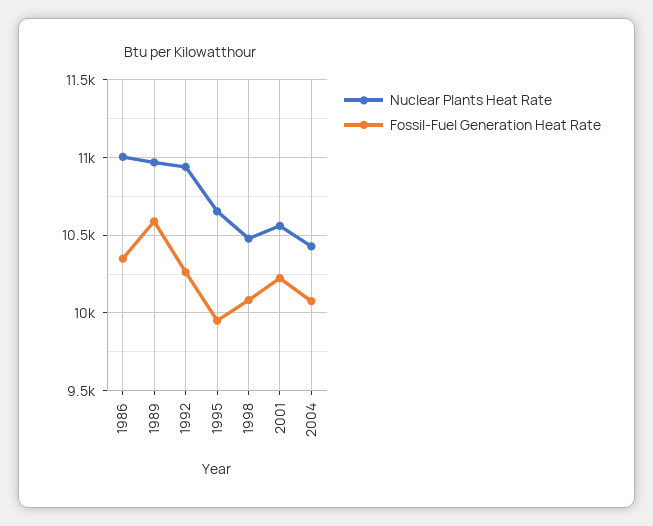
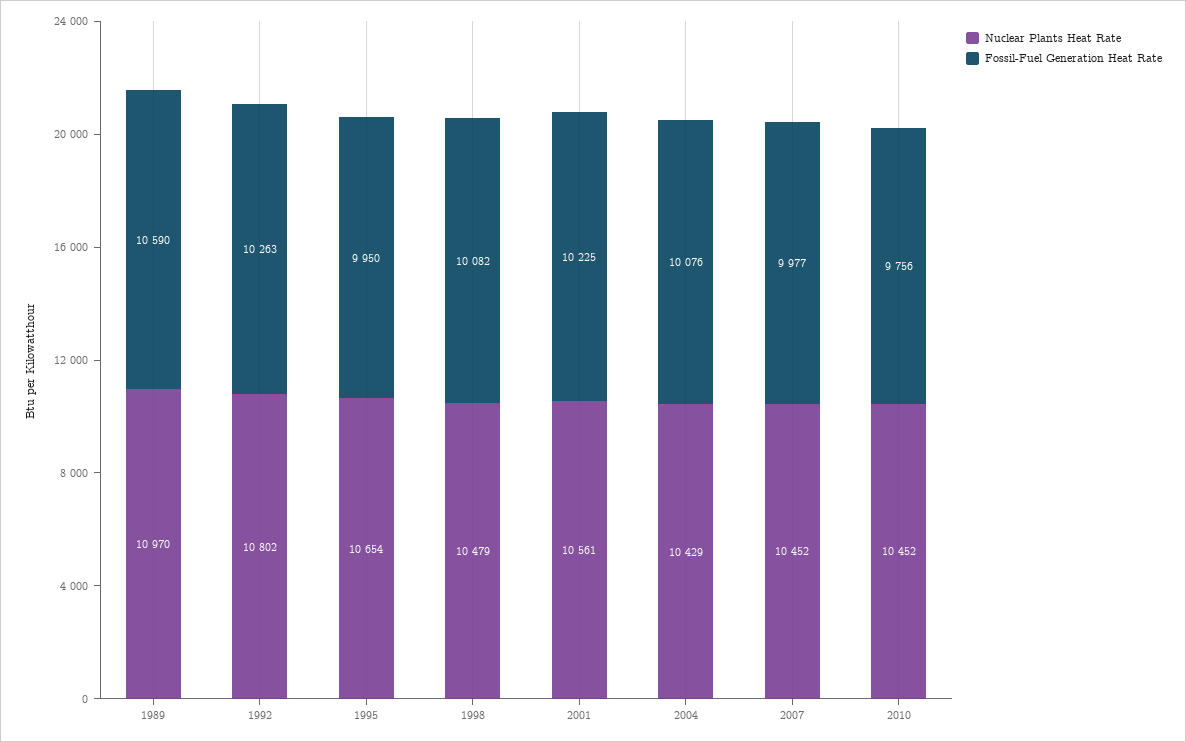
Nuclear Plants Heat Rate, 1986: 11000 -> none
Fossil-Fuel Generation Heat Rate, 1986: 10350 -> none
Nuclear Plants Heat Rate, 1992: 10950 -> 10802
Nuclear Plants Heat Rate, 2007: none -> 10452
Fossil-Fuel Generation Heat Rate, 2007: none -> 9977
Nuclear Plants Heat Rate, 2010: none -> 10452
Fossil-Fuel Generation Heat Rate, 2010: none -> 9756

